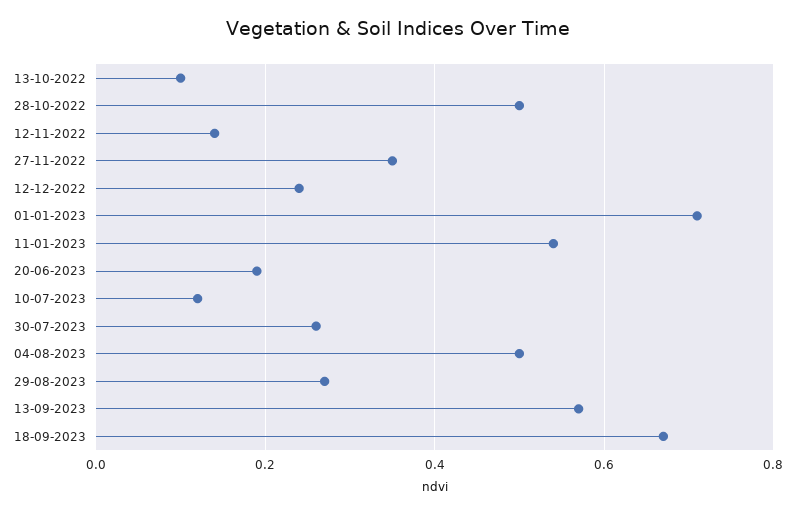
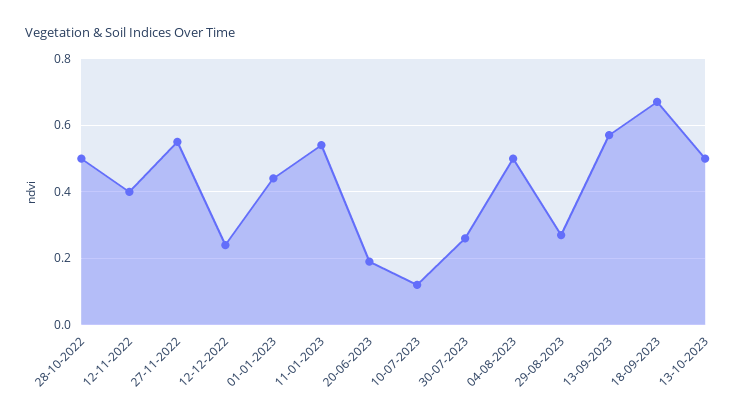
13-10-2022: 0.1 -> none
12-11-2022: 0.15 -> 0.4
27-11-2022: 0.35 -> 0.55
01-01-2023: 0.7 -> 0.45
13-10-2023: none -> 0.5

